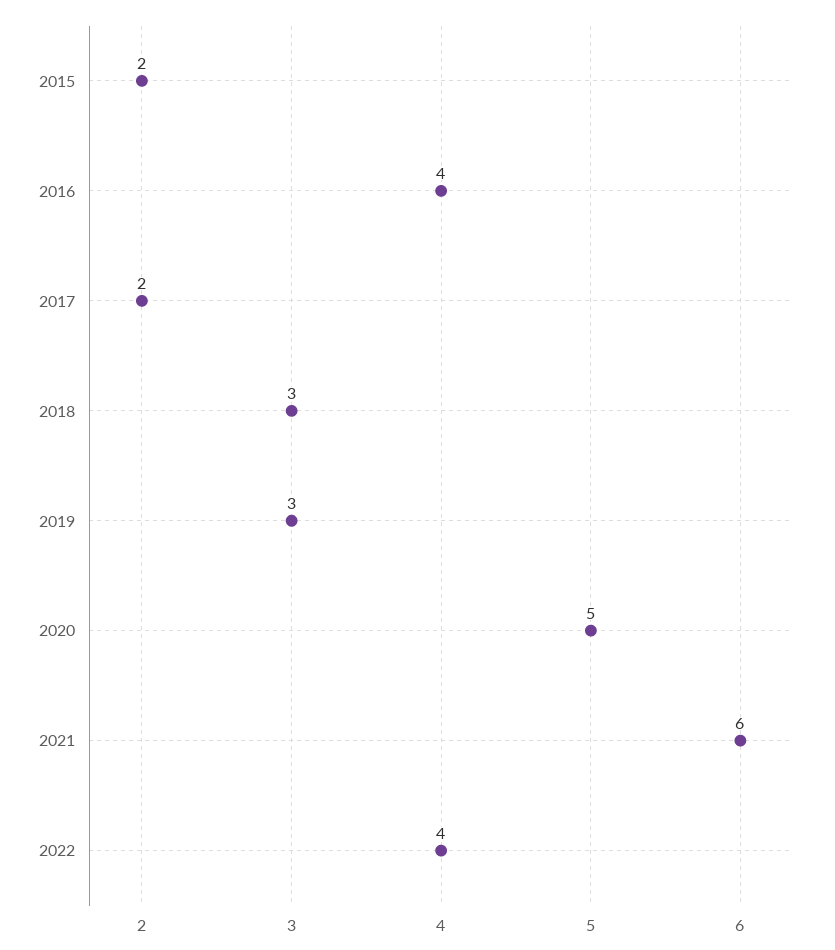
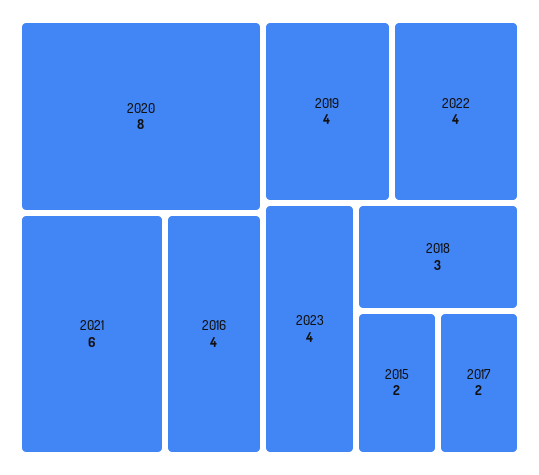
2019: 3 -> 4
2020: 5 -> 8
2023: none -> 4

